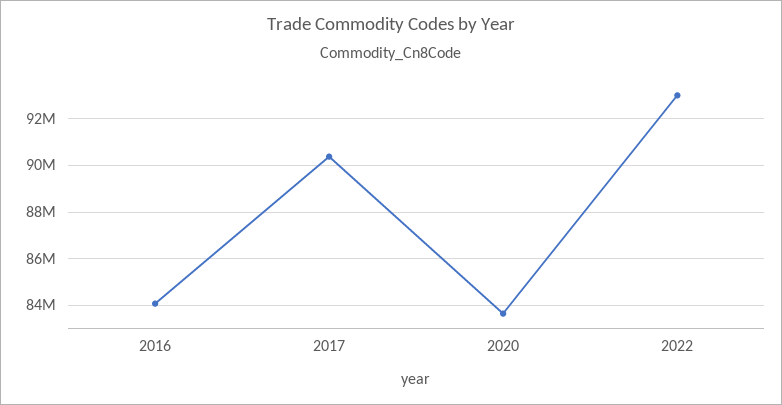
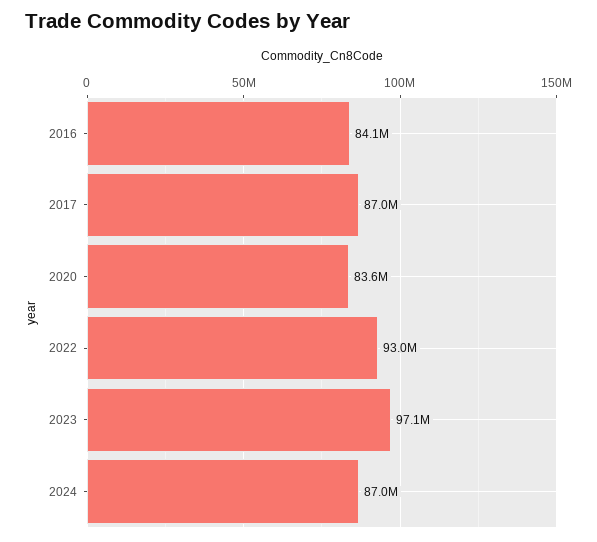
2017: 90500000 -> 87000000
2023: none -> 97100000
2024: none -> 87000000

